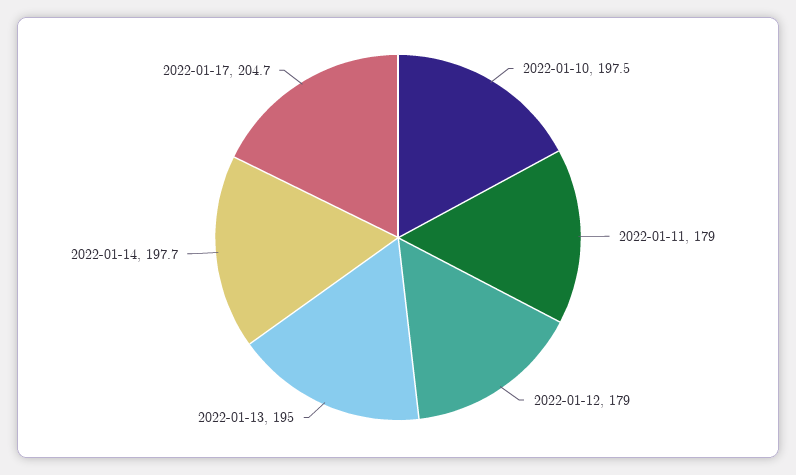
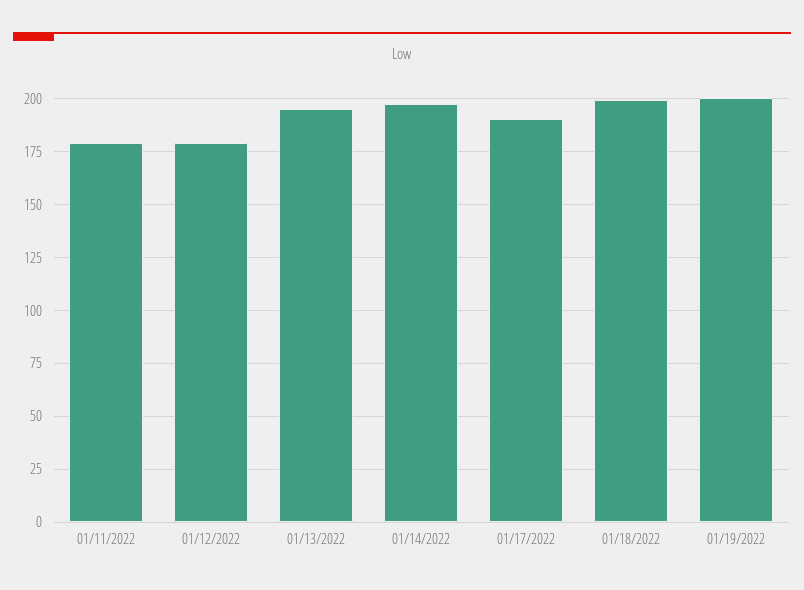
2022-01-10: 197.5 -> none
2022-01-17: 204.7 -> 190
01/18/2022: none -> 200
01/19/2022: none -> 200

